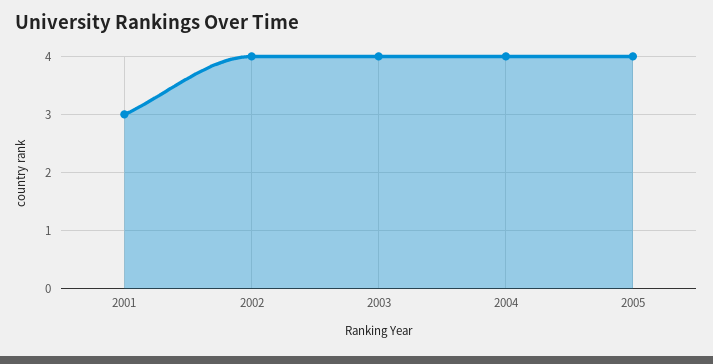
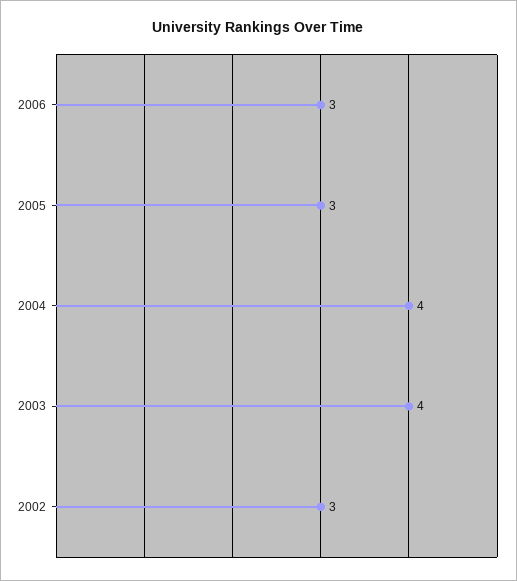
2001: 3 -> none
2002: 4 -> 3
2005: 4 -> 3
2006: none -> 3

